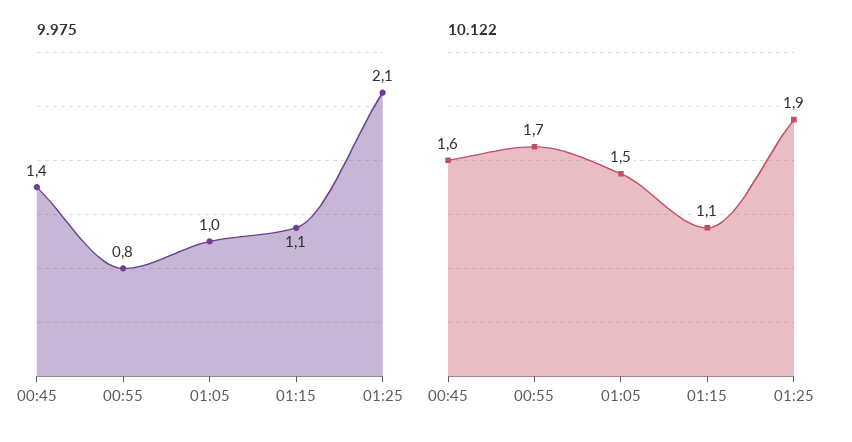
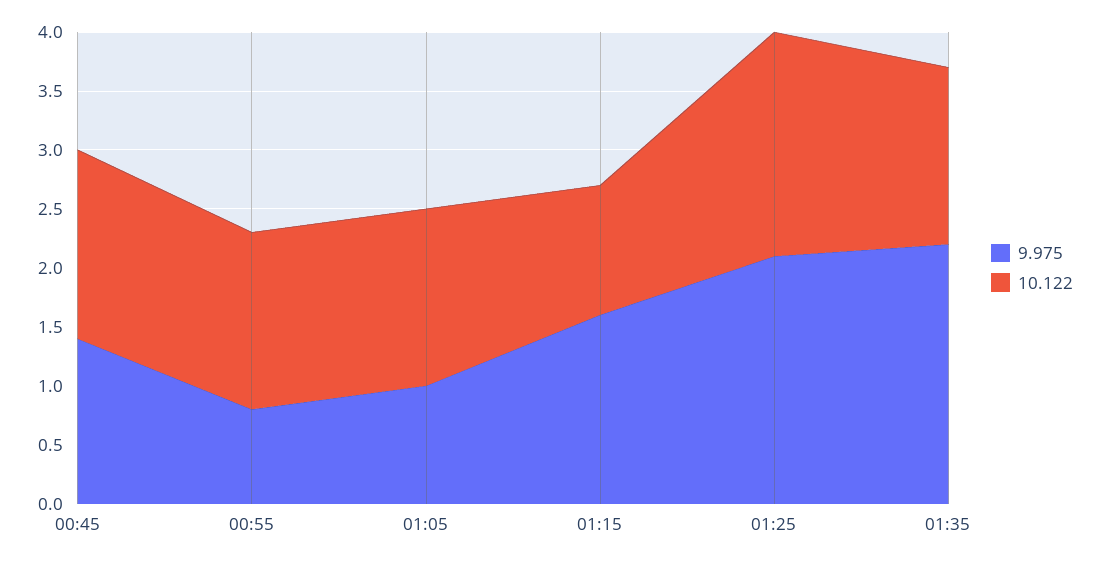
9.975, 01:15: 1.1 -> 1.6
10.122, 00:55: 1.7 -> 1.5
9.975, 01:35: none -> 2.2
10.122, 01:35: none -> 1.5

